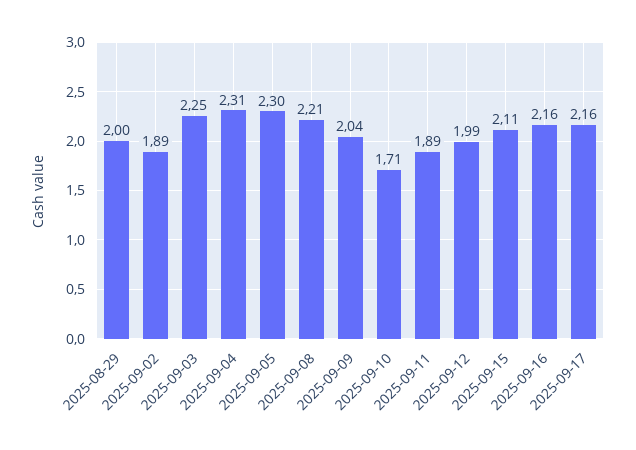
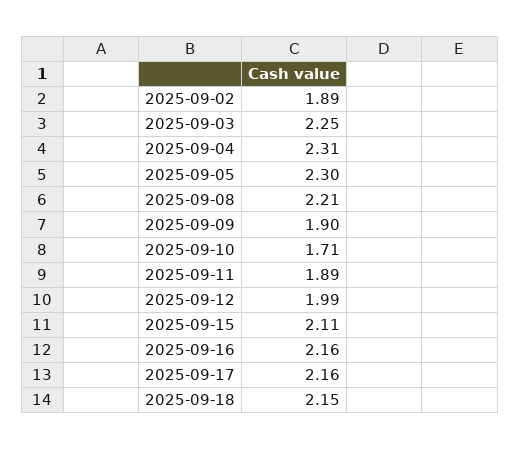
2025-08-29: 2 -> none
2025-09-09: 2.04 -> 1.9
2025-09-18: none -> 2.15

